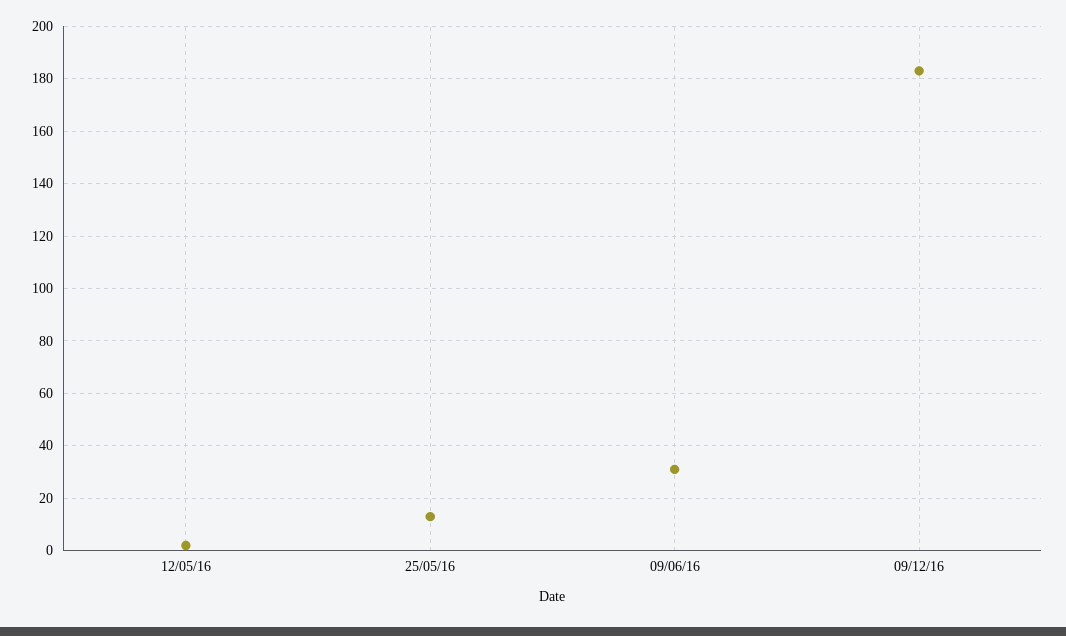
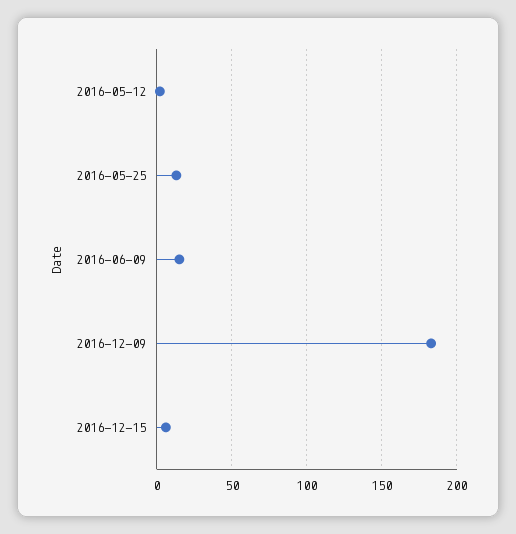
09/06/16: 30 -> 15
2016-12-15: none -> 5

